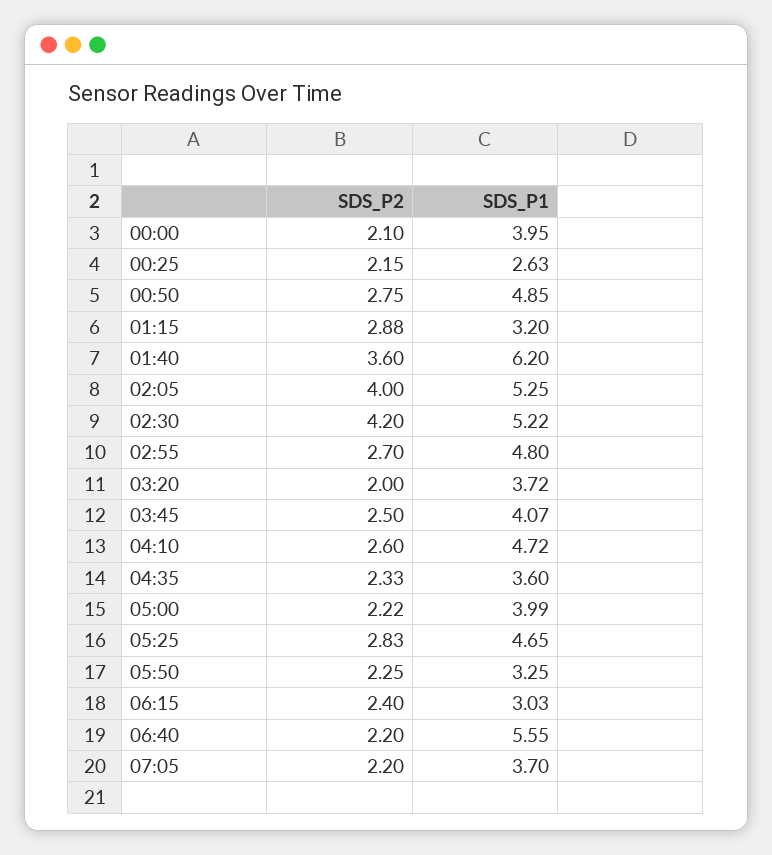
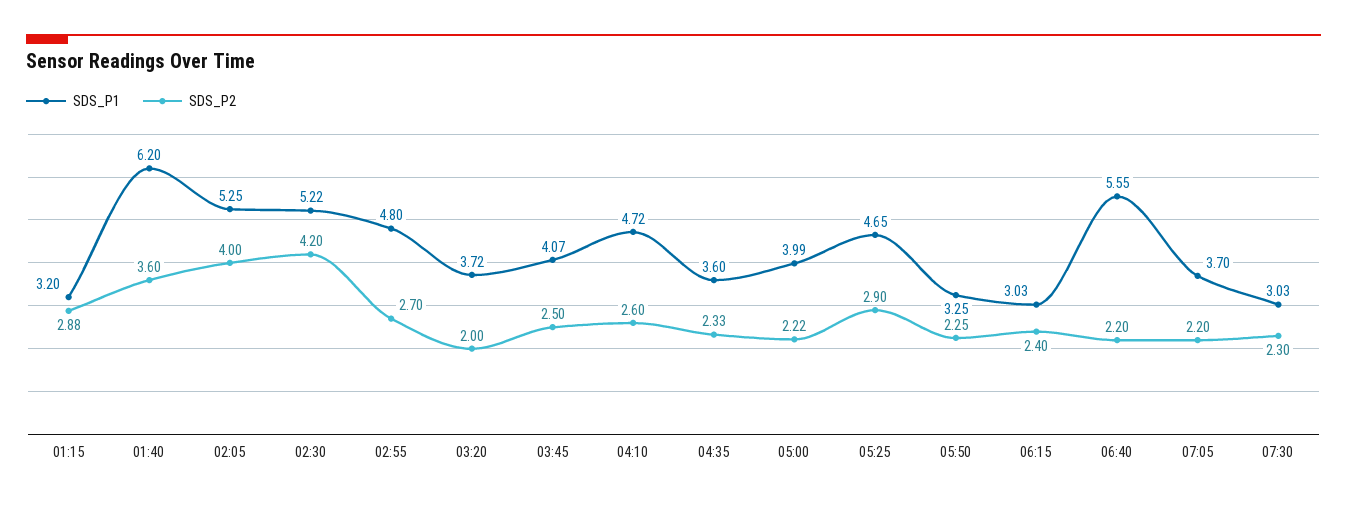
SDS_P2, 00:00: 2.1 -> none
SDS_P1, 00:00: 3.95 -> none
SDS_P2, 00:25: 2.15 -> none
SDS_P1, 00:25: 2.63 -> none
SDS_P2, 00:50: 2.75 -> none
SDS_P1, 00:50: 4.85 -> none
SDS_P2, 05:25: 2.83 -> 2.9
SDS_P1, 07:30: none -> 3.03
SDS_P2, 07:30: none -> 2.3

